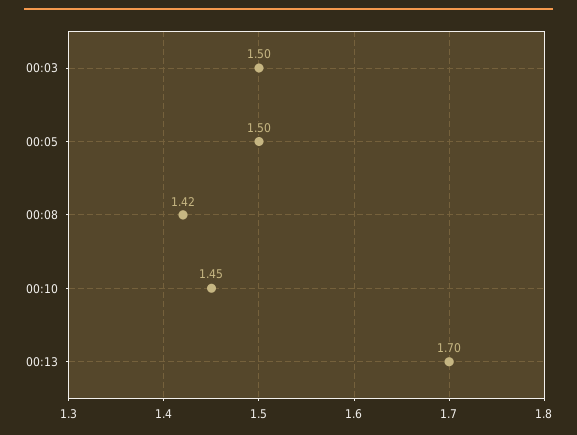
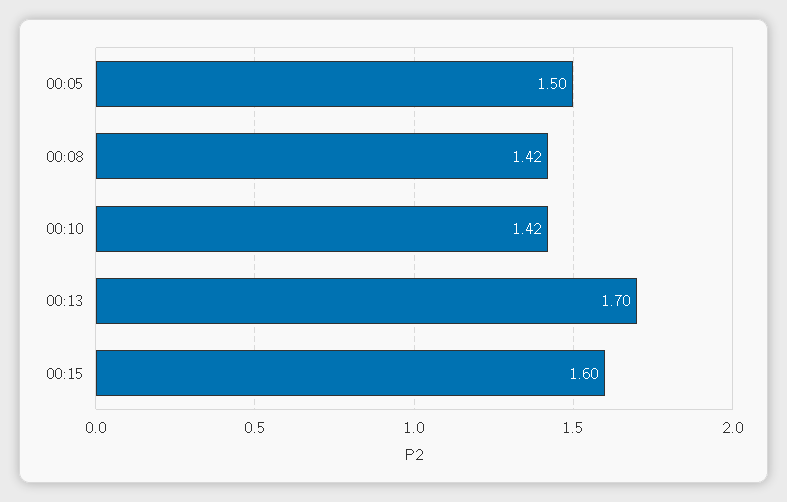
00:03: 1.5 -> none
00:10: 1.45 -> 1.42
00:15: none -> 1.6

